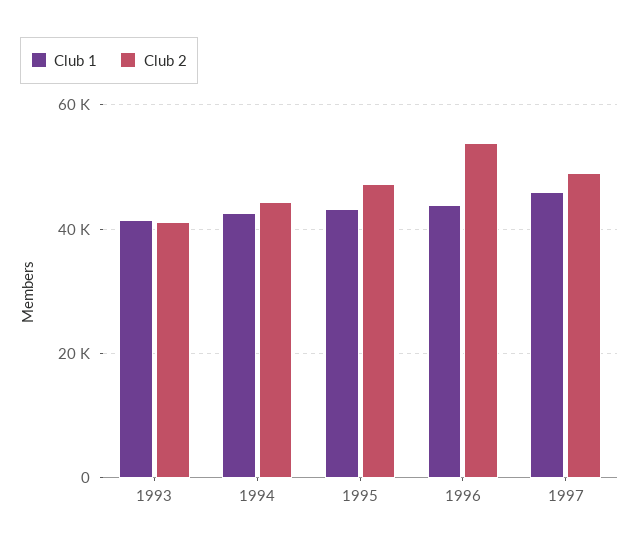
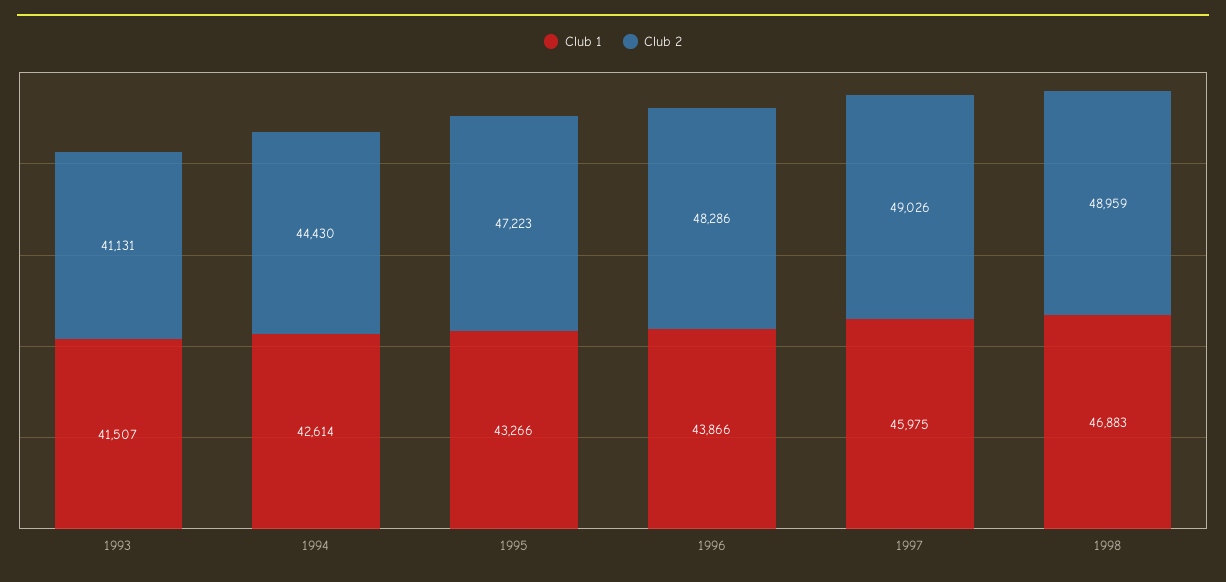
Club 2, 1996: 54000 -> 48286
Club 1, 1998: none -> 46883
Club 2, 1998: none -> 48959

